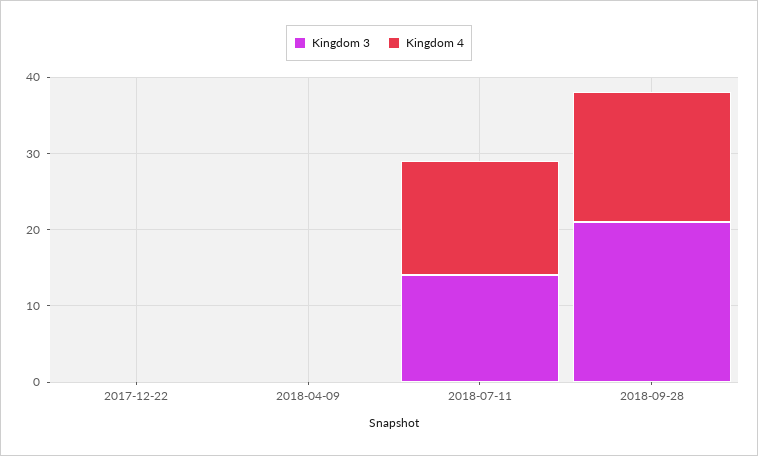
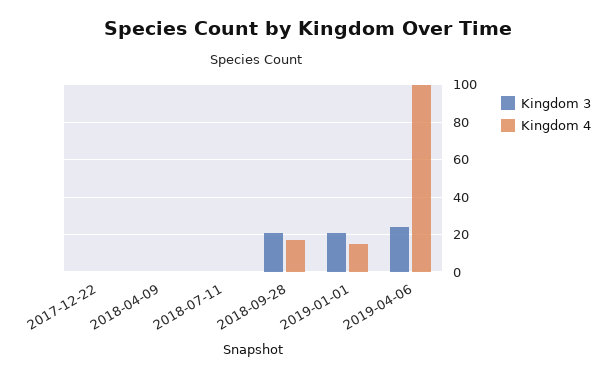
Kingdom 3, 2018-07-11: 15 -> 0
Kingdom 4, 2018-07-11: 15 -> 0
Kingdom 3, 2019-01-01: none -> 20
Kingdom 4, 2019-01-01: none -> 15
Kingdom 3, 2019-04-06: none -> 25
Kingdom 4, 2019-04-06: none -> 100

